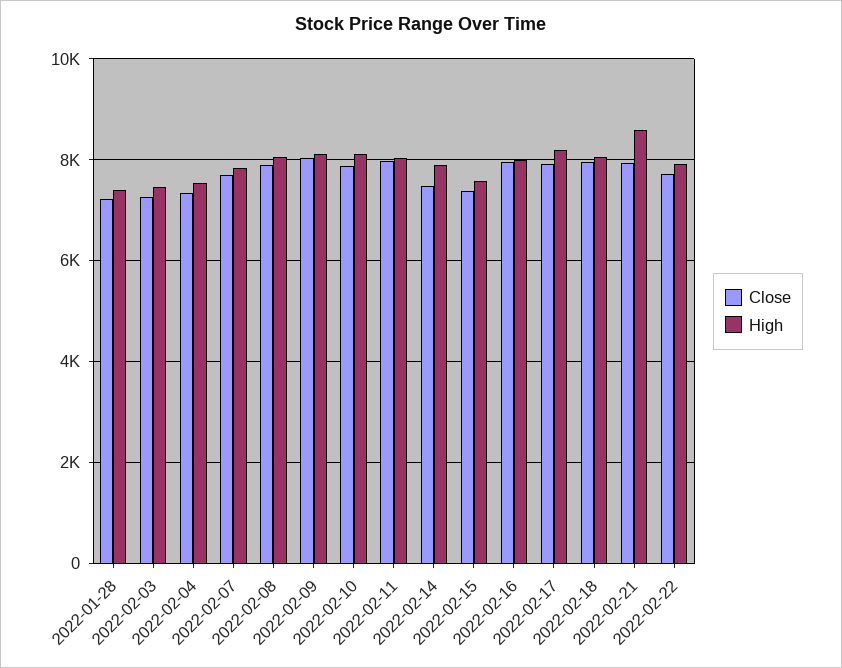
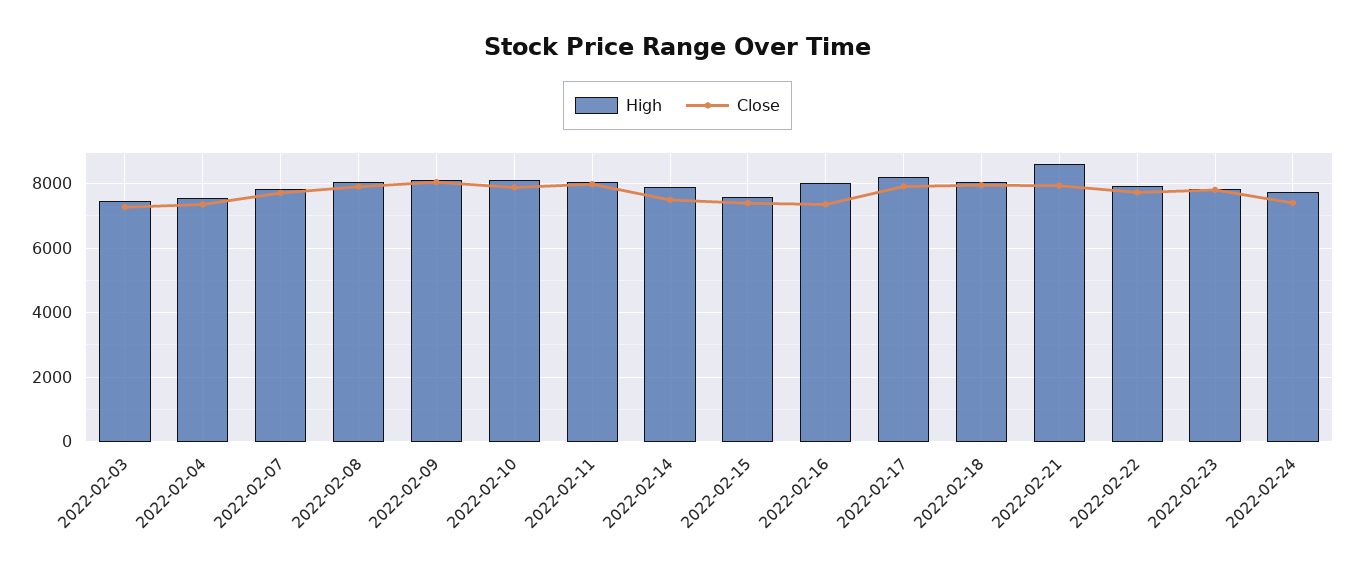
Close, 2022-01-28: 7200 -> none
High, 2022-01-28: 7400 -> none
Close, 2022-02-16: 8000 -> 7400
High, 2022-02-23: none -> 7800
Close, 2022-02-23: none -> 7800
High, 2022-02-24: none -> 7800
Close, 2022-02-24: none -> 7400

